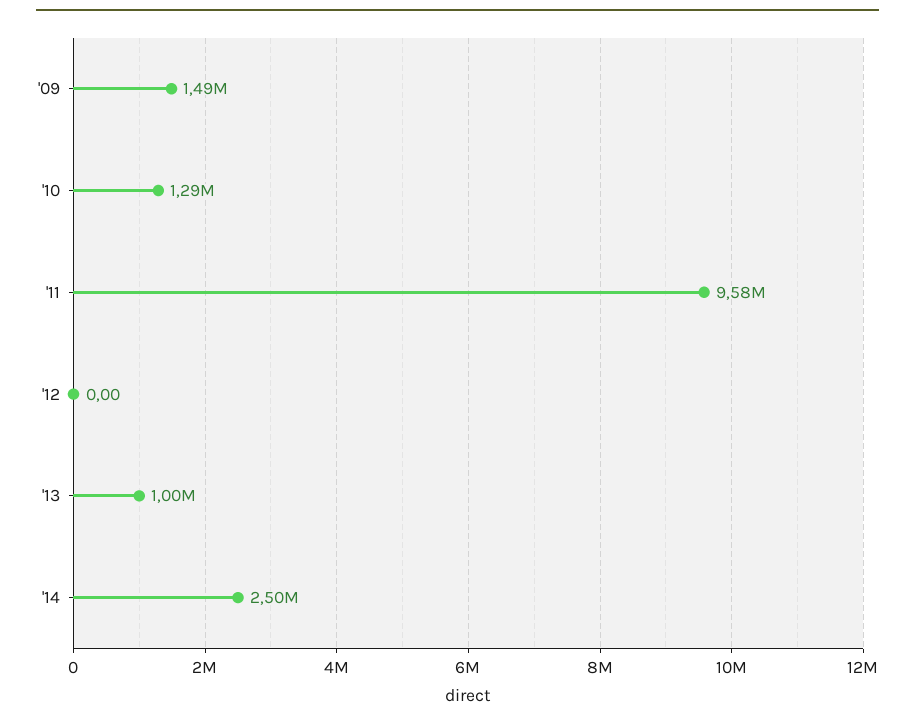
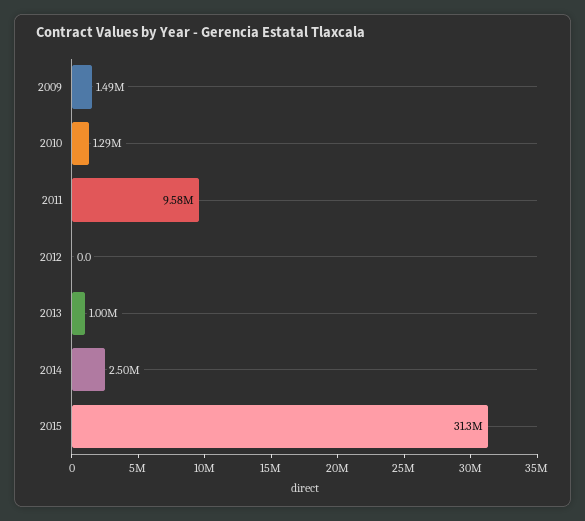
2015: none -> 31300000

